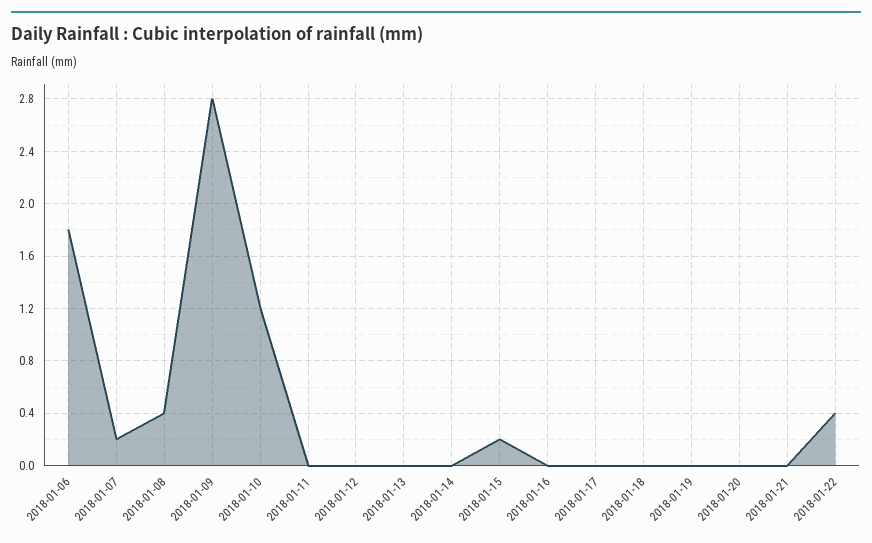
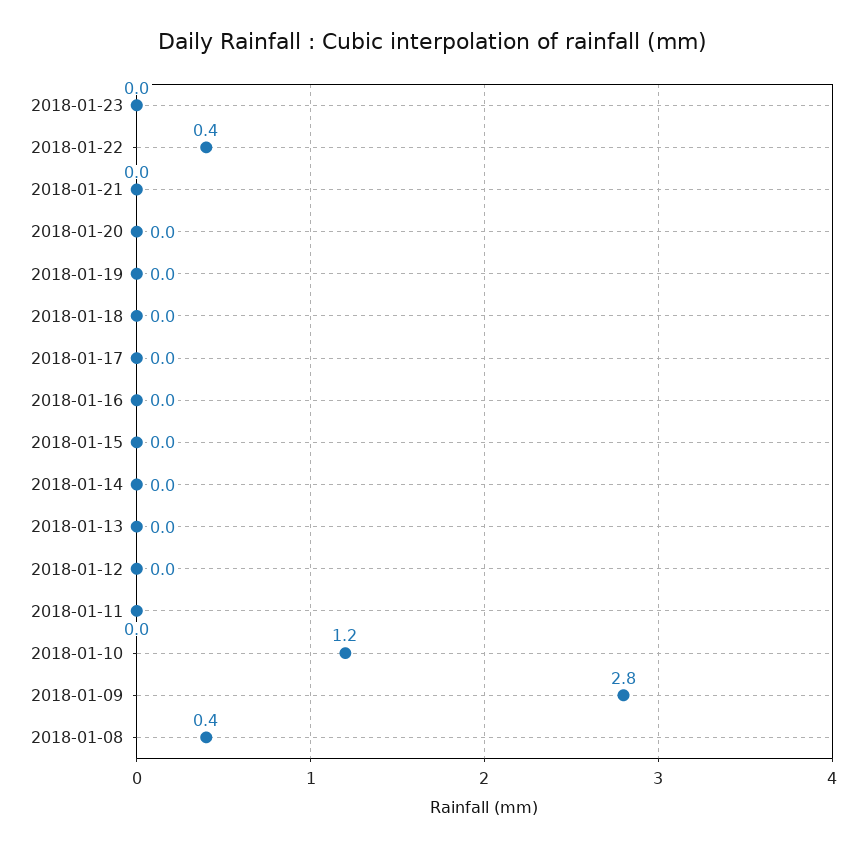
2018-01-06: 1.8 -> none
2018-01-07: 0.2 -> none
2018-01-15: 0.2 -> 0
2018-01-23: none -> 0

